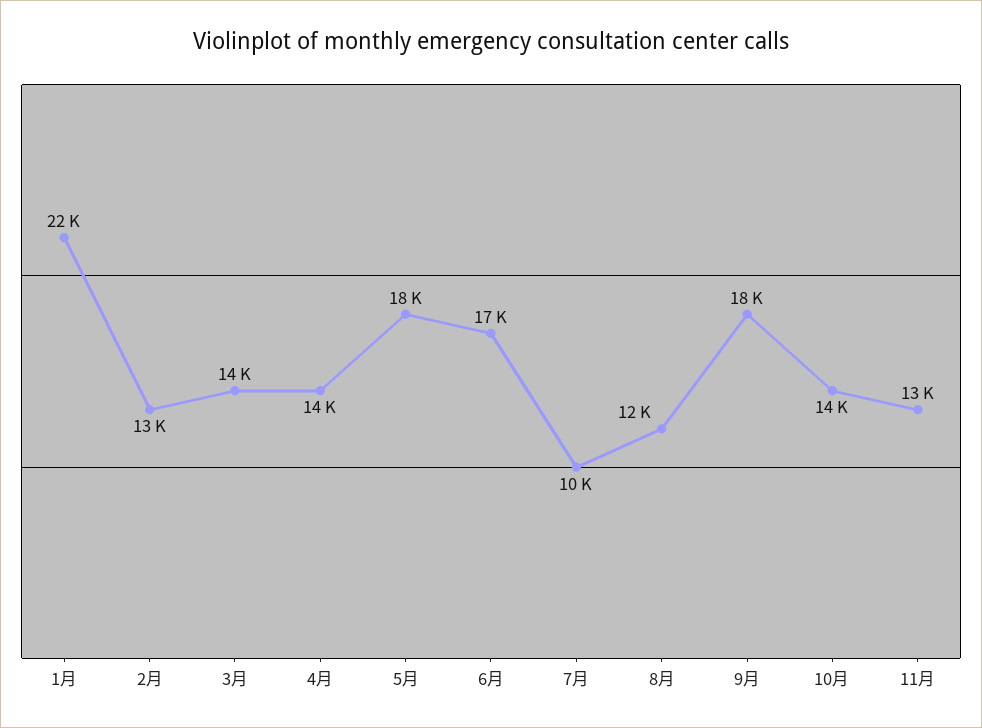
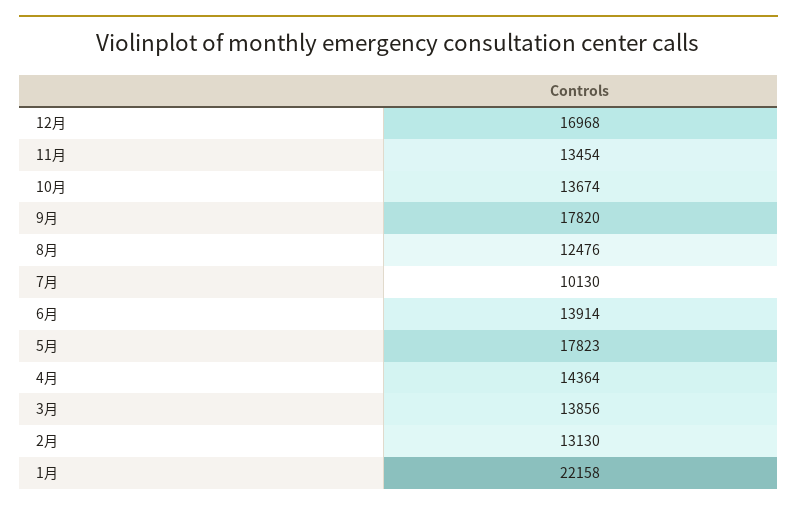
6月: 17000 -> 13914
12月: none -> 16968

